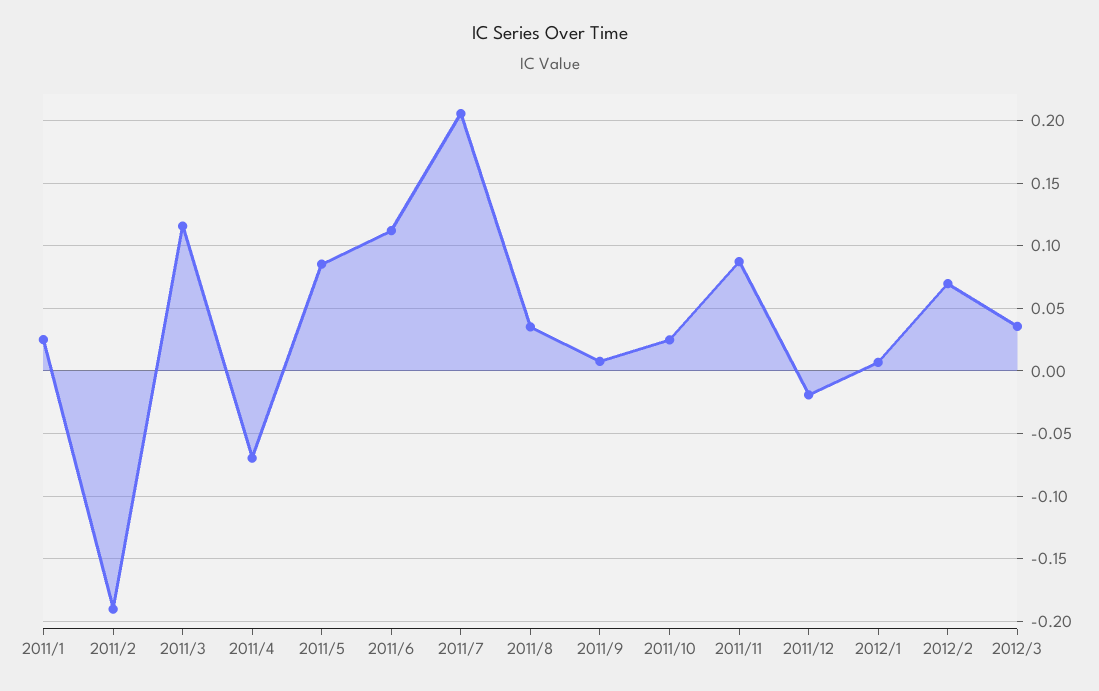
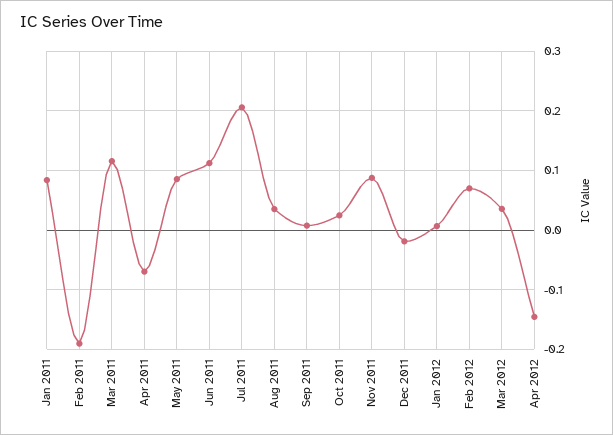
2011/1: 0.025 -> 0.08
Apr 2012: none -> -0.14

